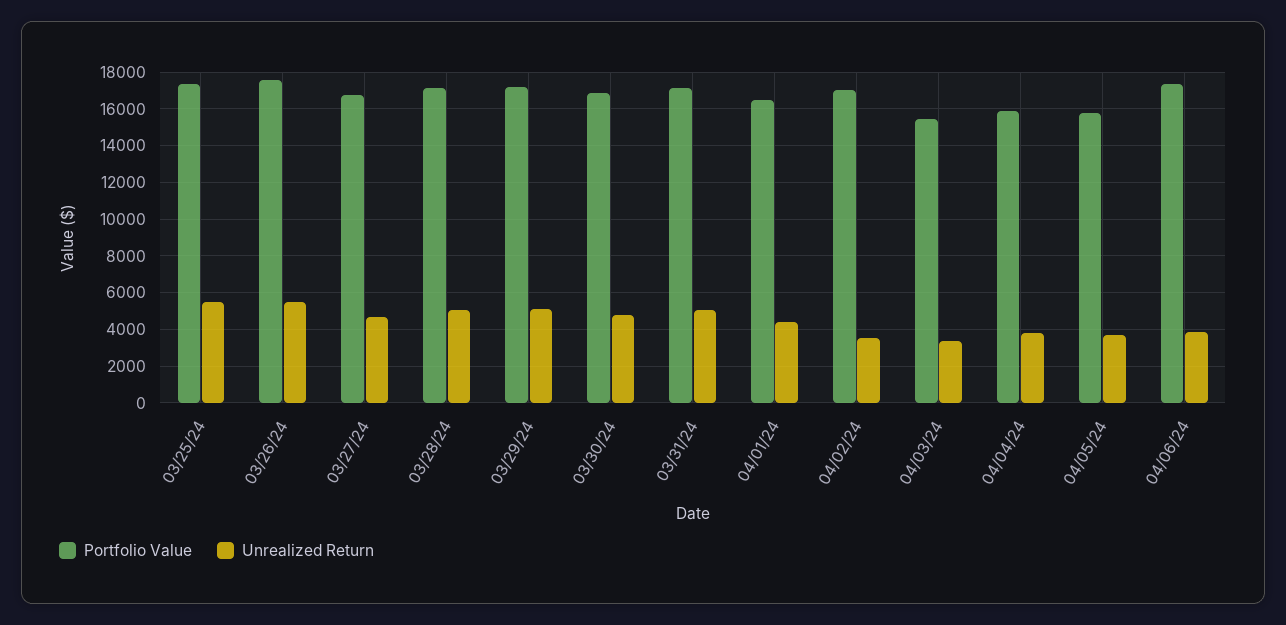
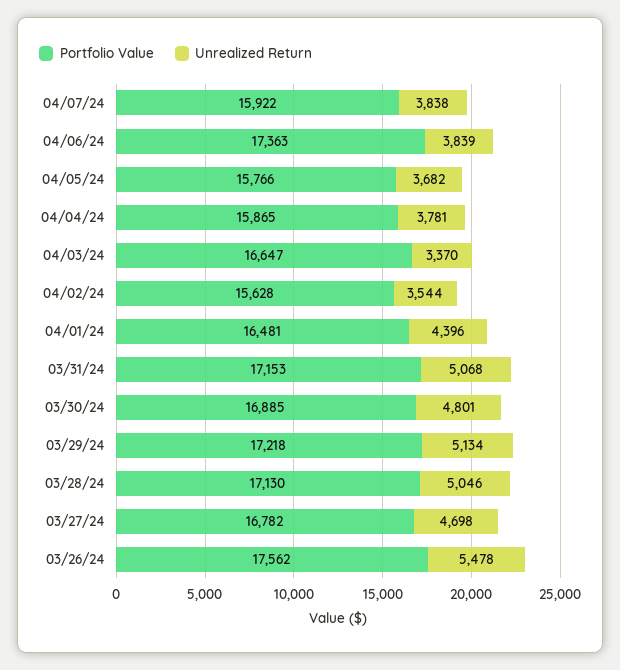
Portfolio Value, 03/25/24: 17500 -> none
Unrealized Return, 03/25/24: 5500 -> none
Portfolio Value, 04/02/24: 17000 -> 15628
Portfolio Value, 04/03/24: 15500 -> 16647
Portfolio Value, 04/07/24: none -> 15922
Unrealized Return, 04/07/24: none -> 3838

